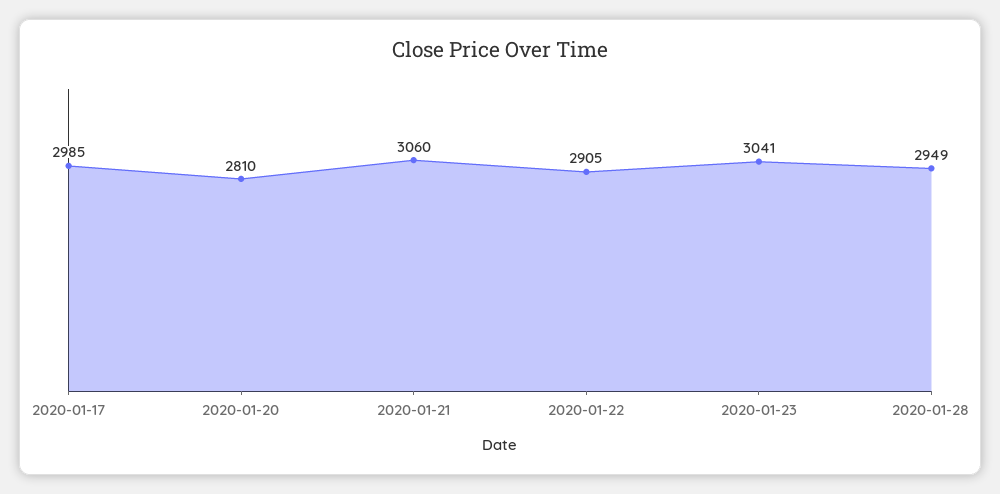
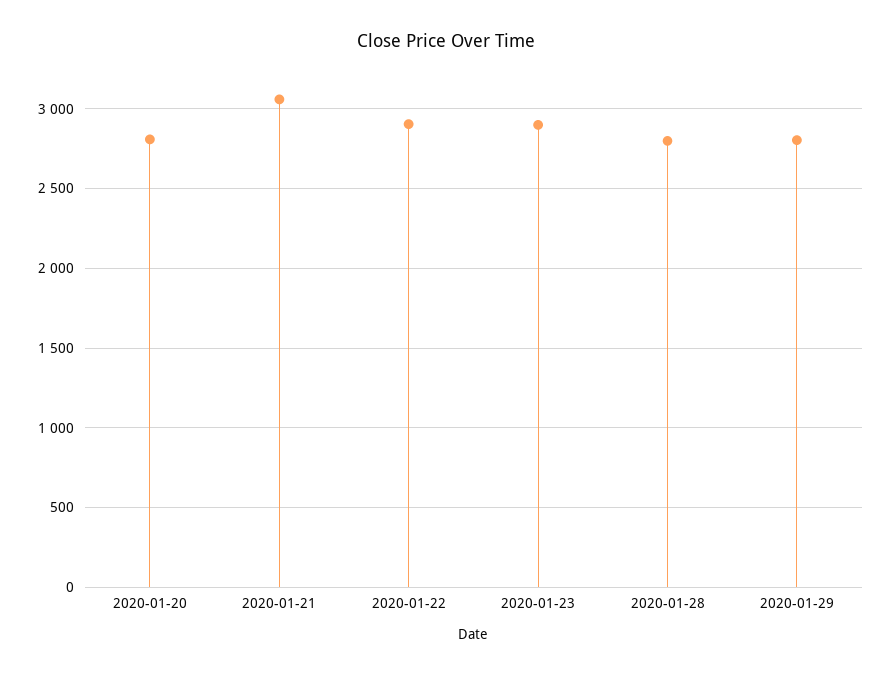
2020-01-17: 2985 -> none
2020-01-23: 3041 -> 2900
2020-01-28: 2949 -> 2800
2020-01-29: none -> 2800

